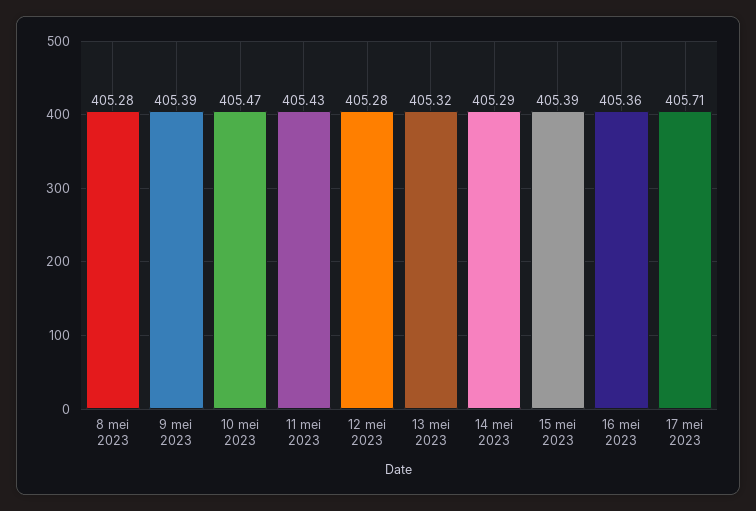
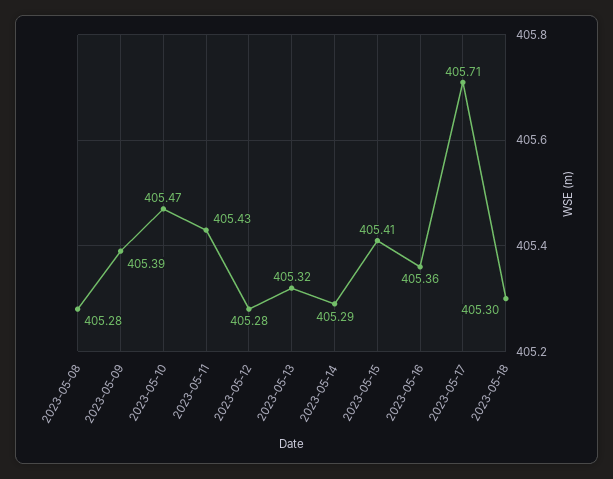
15 mei 2023: 405.39 -> 405.41
2023-05-18: none -> 405.3

